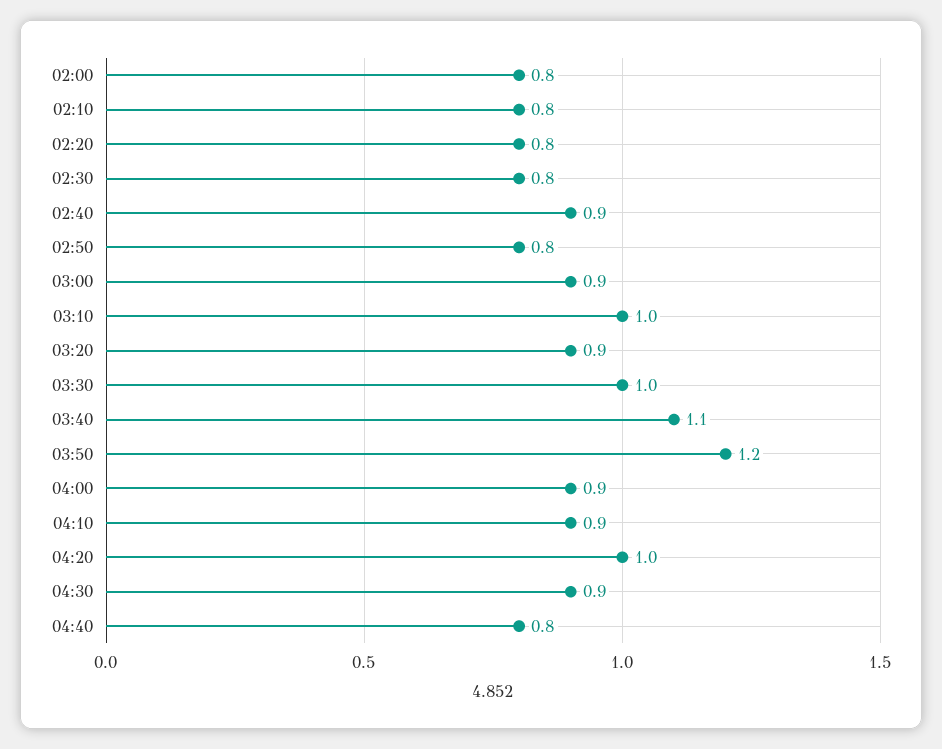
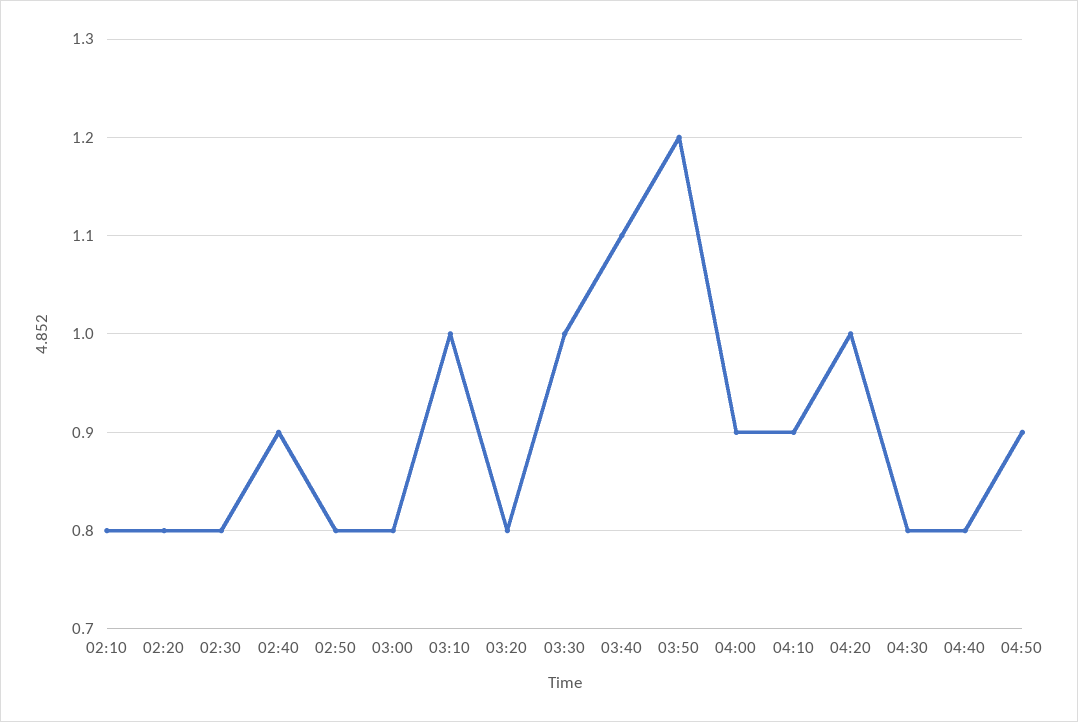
02:00: 0.8 -> none
03:00: 0.9 -> 0.8
03:20: 0.9 -> 0.8
04:30: 0.9 -> 0.8
04:50: none -> 0.9

